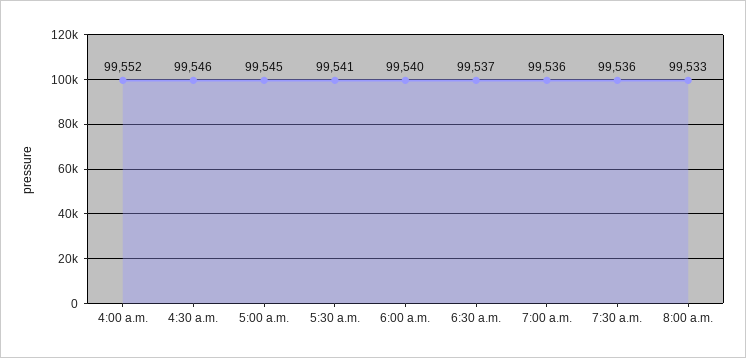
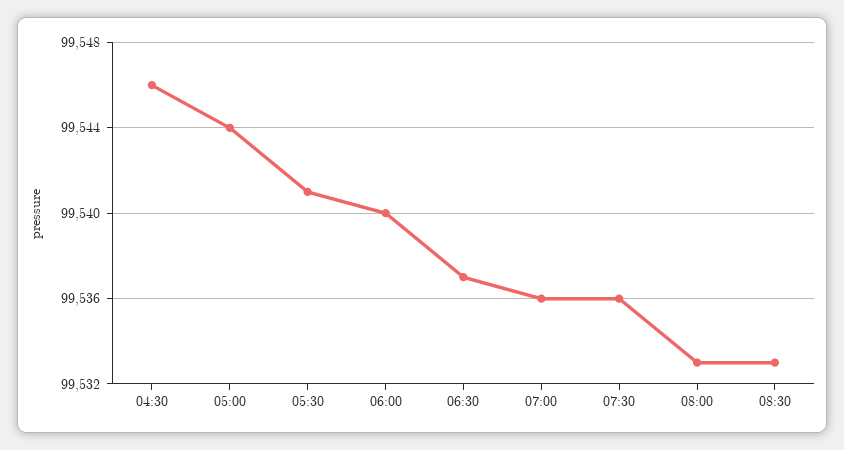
4:00 a.m.: 99552 -> none
5:00 a.m.: 99545 -> 99544
08:30: none -> 99533

